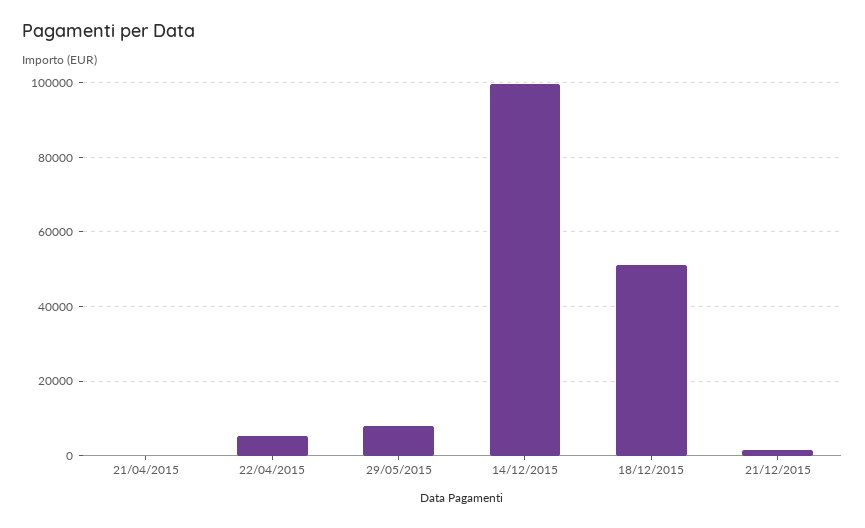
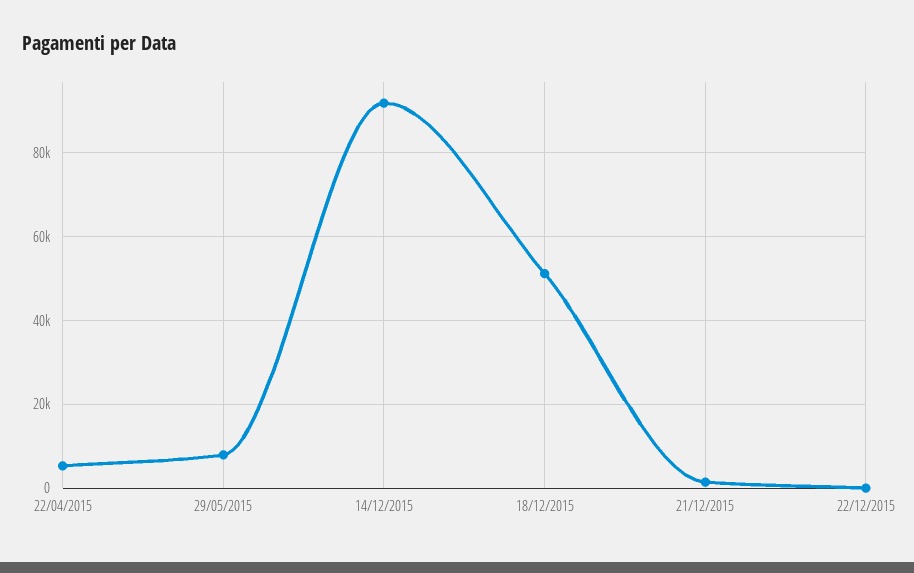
21/04/2015: 0 -> none
14/12/2015: 100000 -> 92000
22/12/2015: none -> 0

